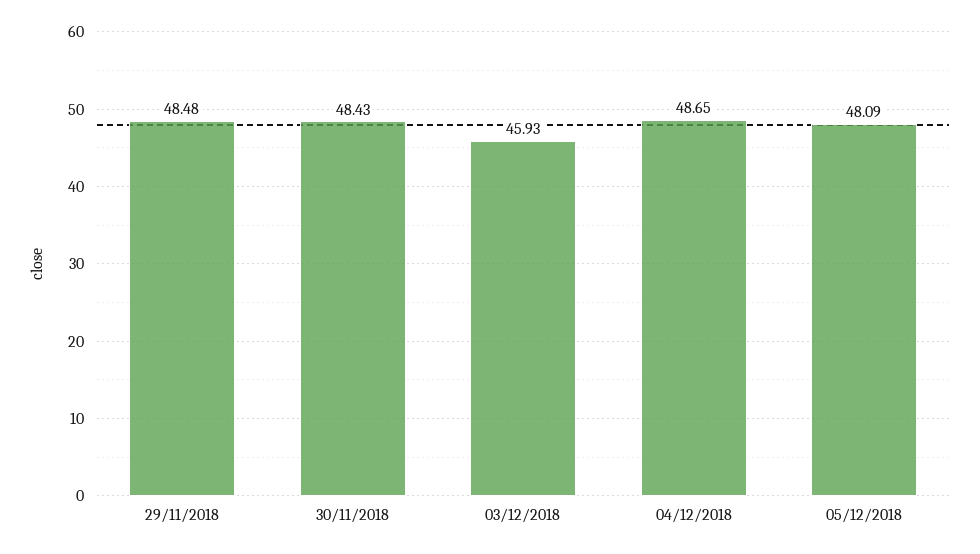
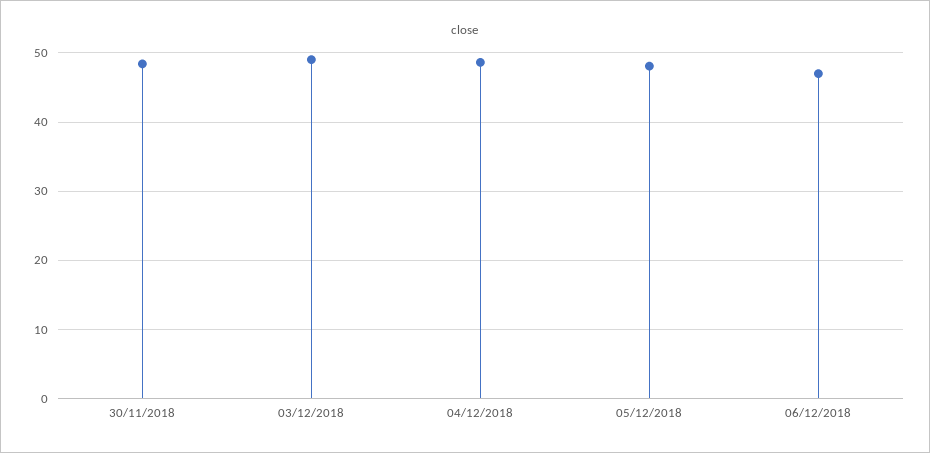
29/11/2018: 48.48 -> none
03/12/2018: 45.93 -> 49
06/12/2018: none -> 47

